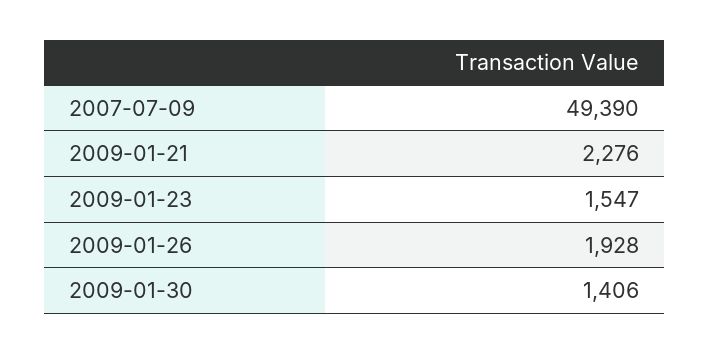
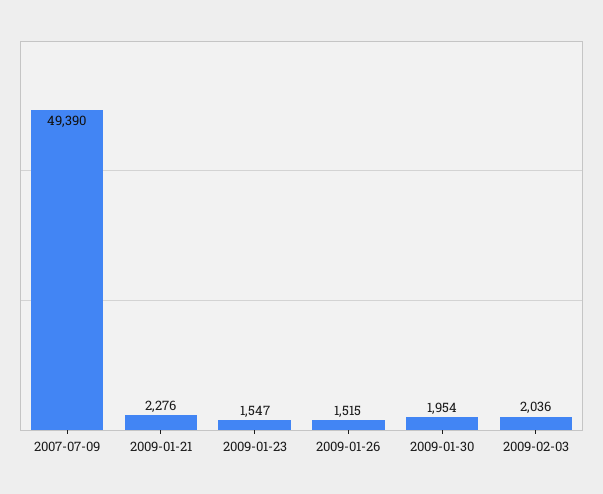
2009-01-26: 1928 -> 1515
2009-01-30: 1406 -> 1954
2009-02-03: none -> 2036

